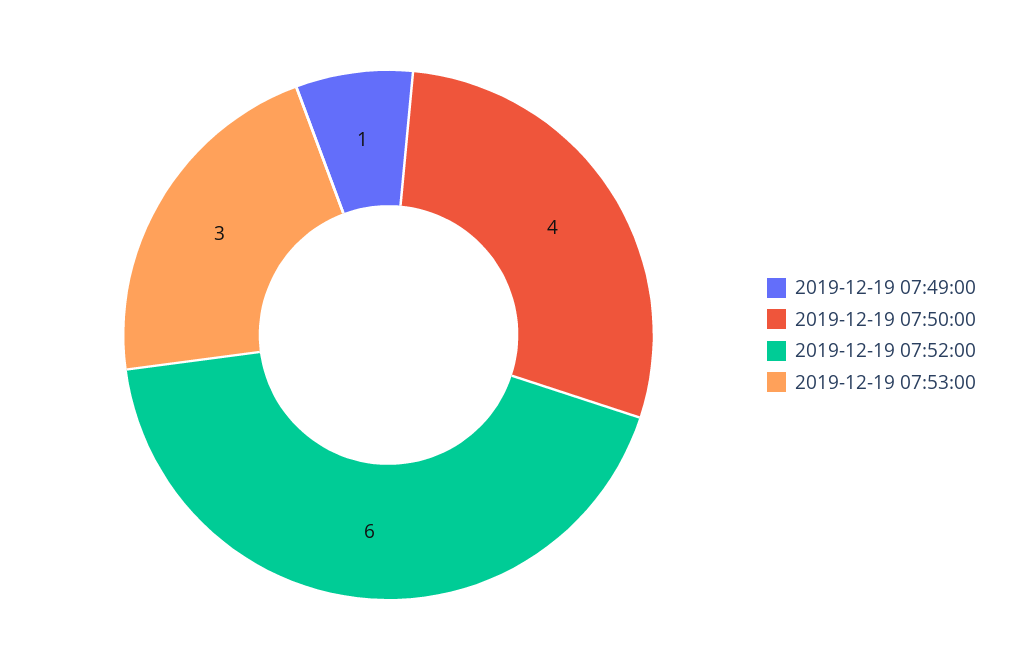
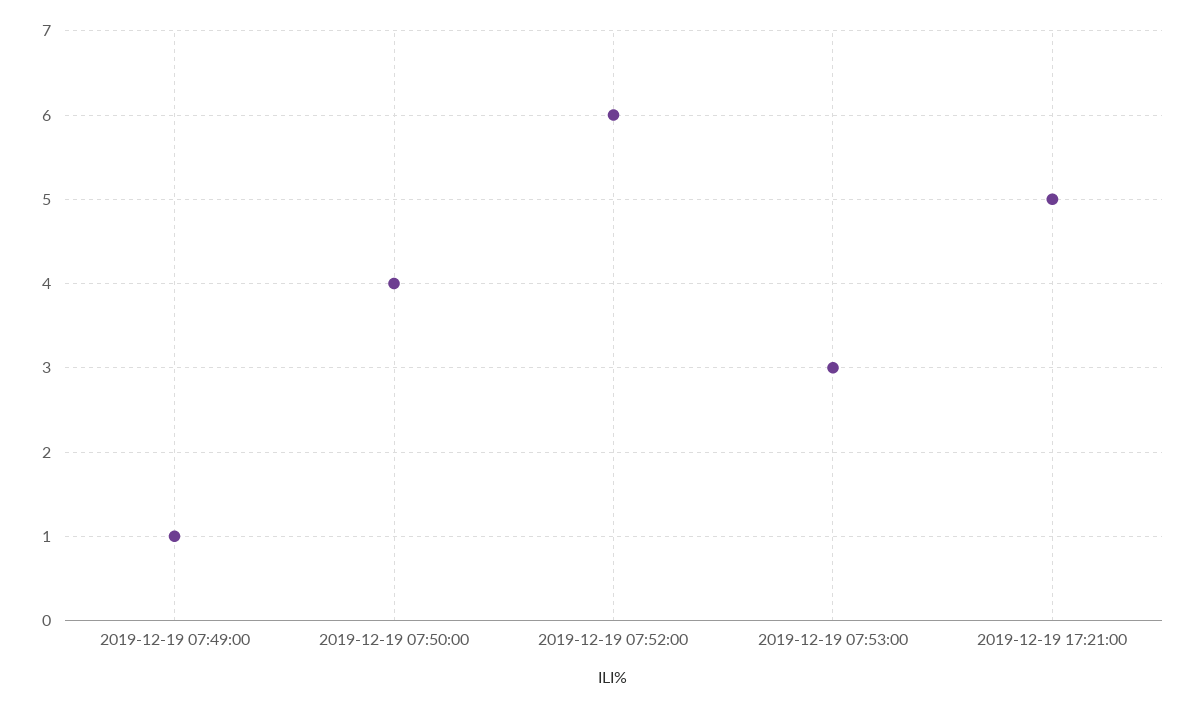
2019-12-19 17:21:00: none -> 5

